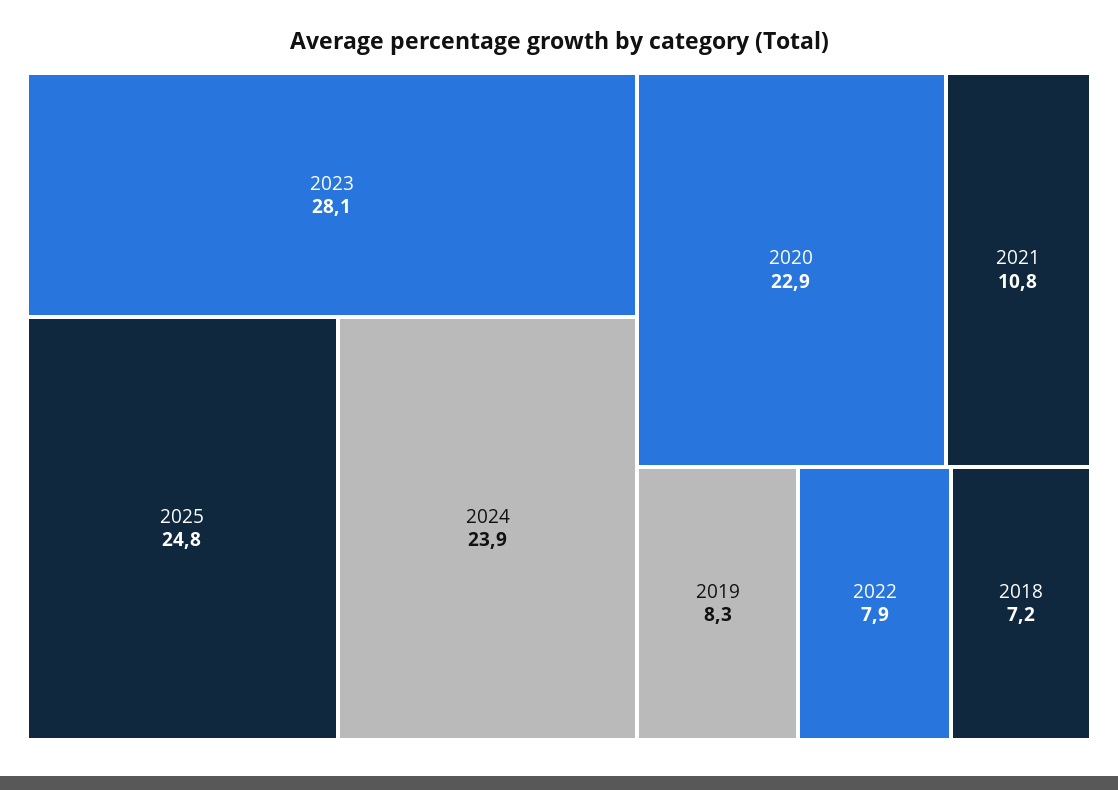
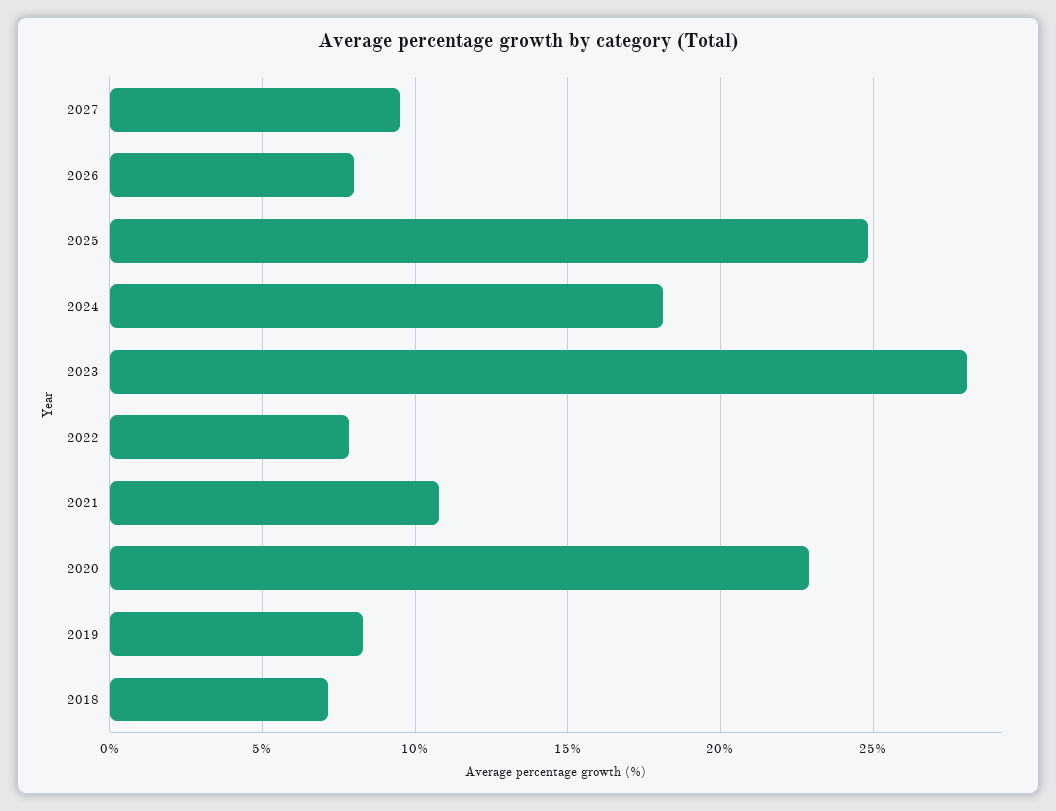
2024: 23.9 -> 18
2027: none -> 9.5
2026: none -> 8

